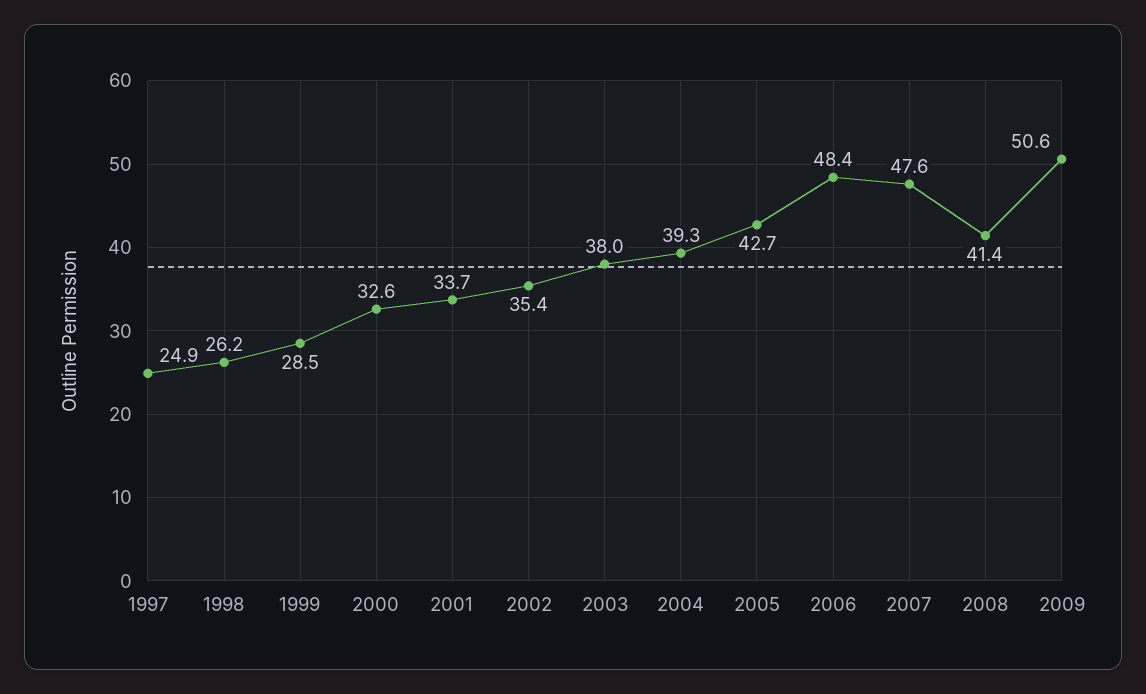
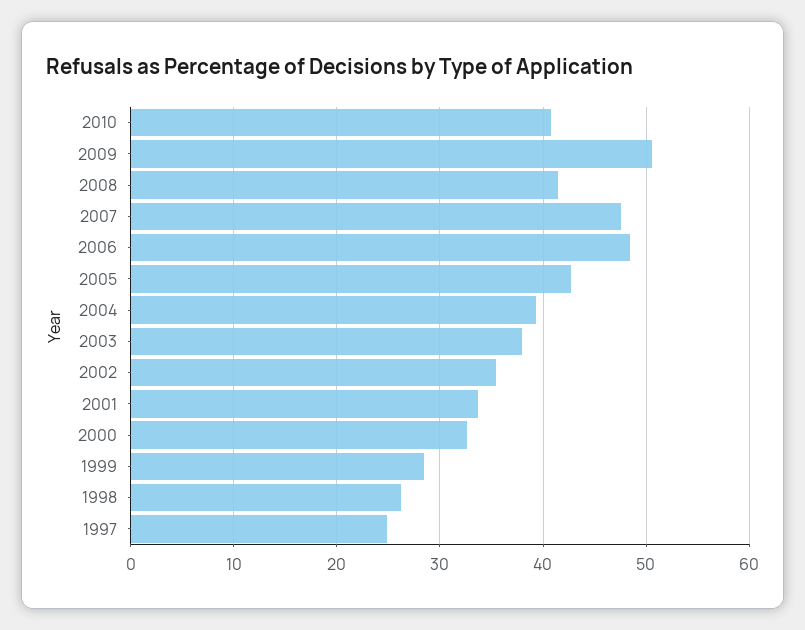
2010: none -> 41

